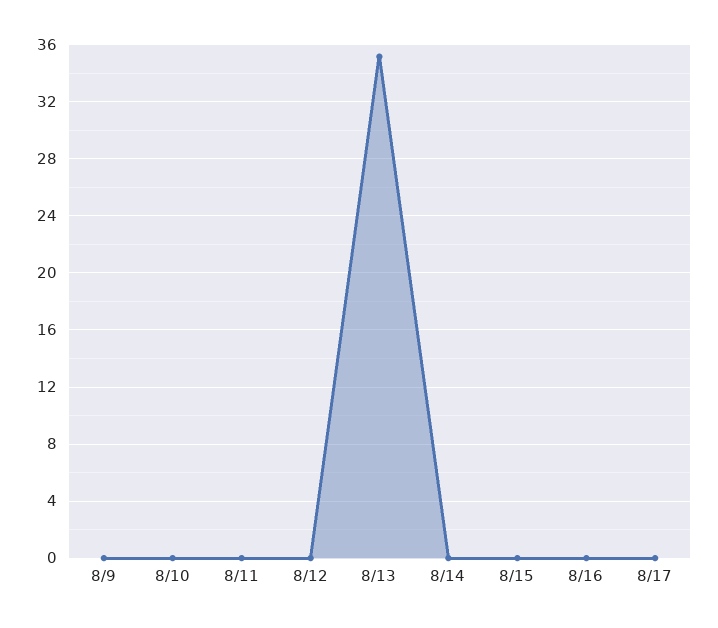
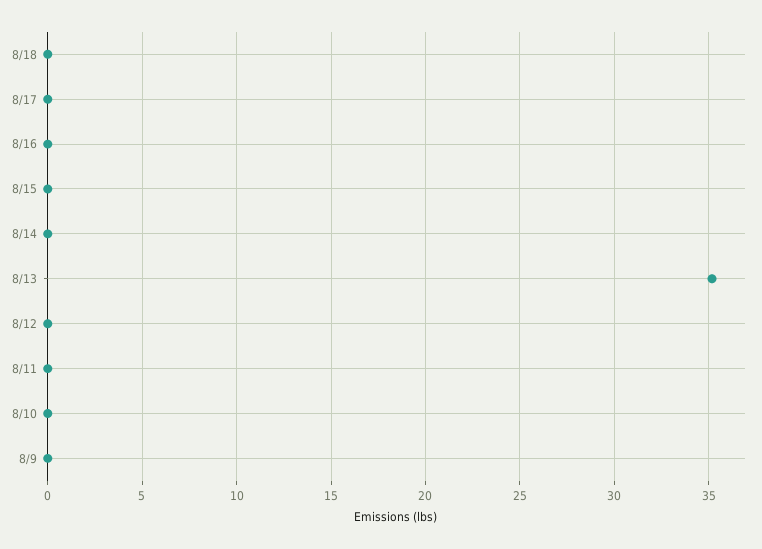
8/18: none -> 0

